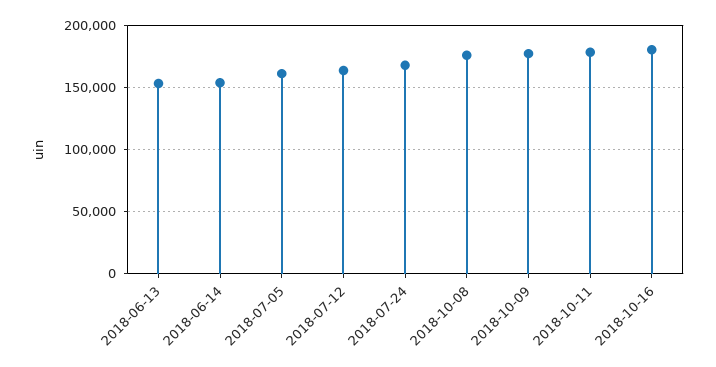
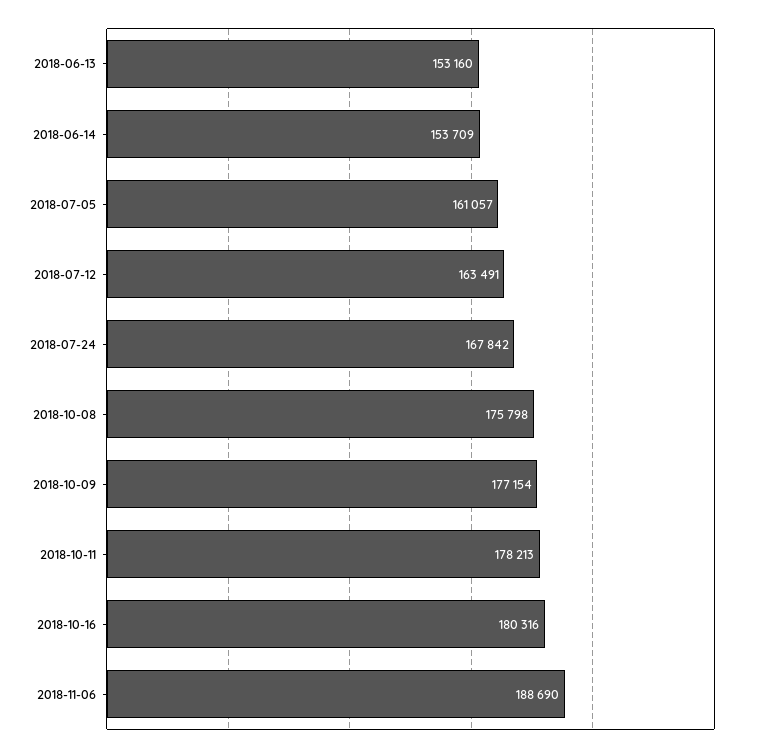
2018-11-06: none -> 188690

